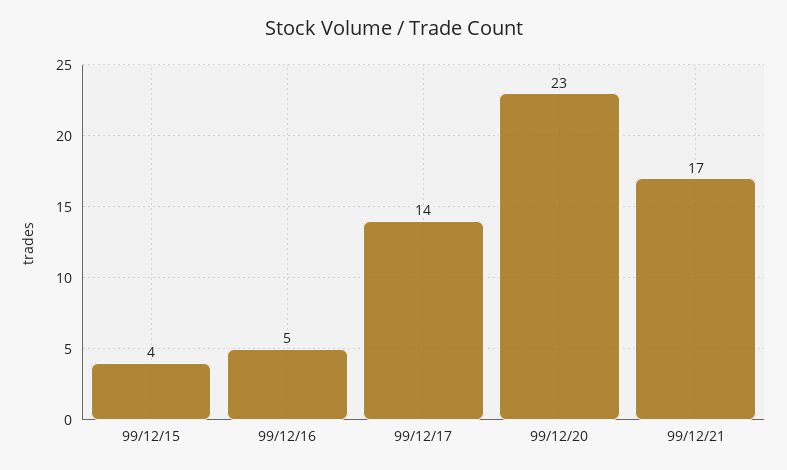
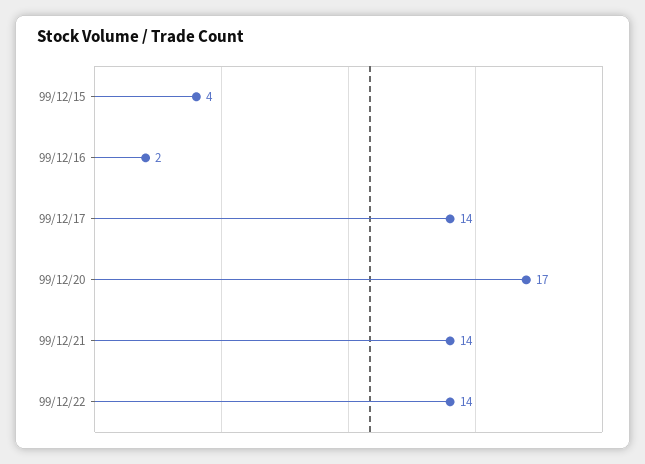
99/12/16: 5 -> 2
99/12/20: 23 -> 17
99/12/21: 17 -> 14
99/12/22: none -> 14

